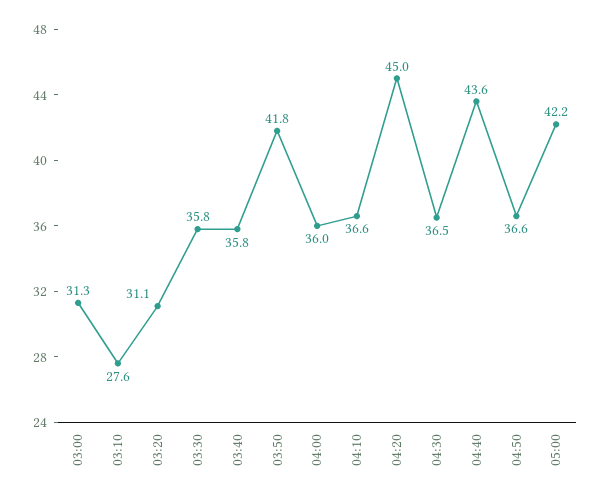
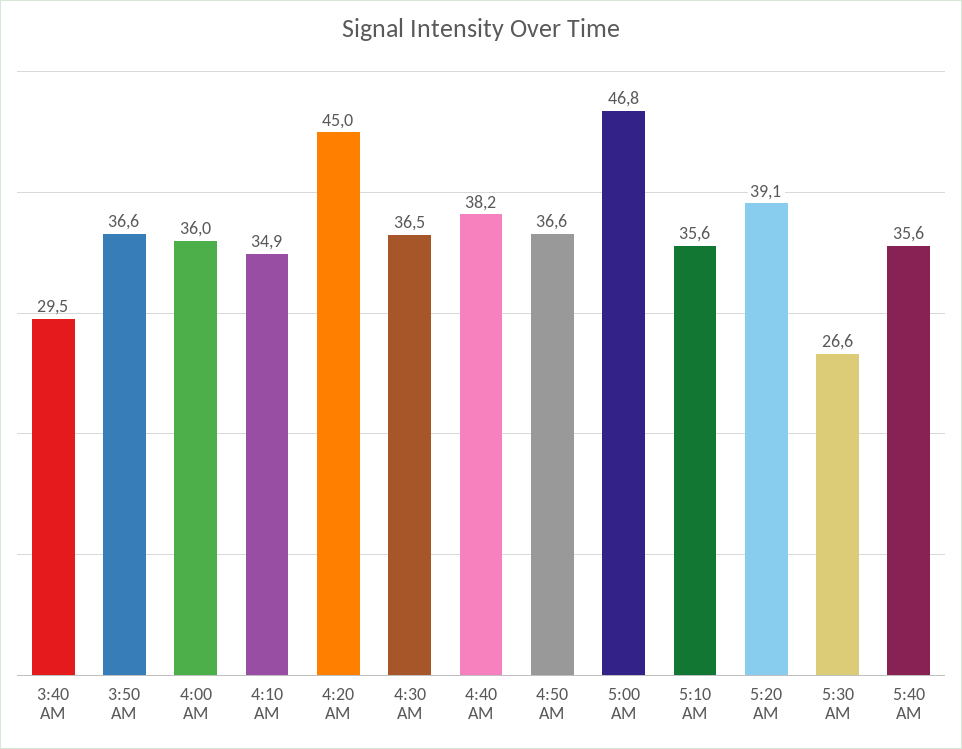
03:00: 31.3 -> none
03:10: 27.6 -> none
03:20: 31.1 -> none
03:30: 35.8 -> none
03:40: 35.8 -> 29.5
03:50: 41.8 -> 36.6
04:10: 36.6 -> 34.9
04:40: 43.6 -> 38.2
05:00: 42.2 -> 46.8
5:10 AM: none -> 35.6
5:20 AM: none -> 39.1
5:30 AM: none -> 26.6
5:40 AM: none -> 35.6

